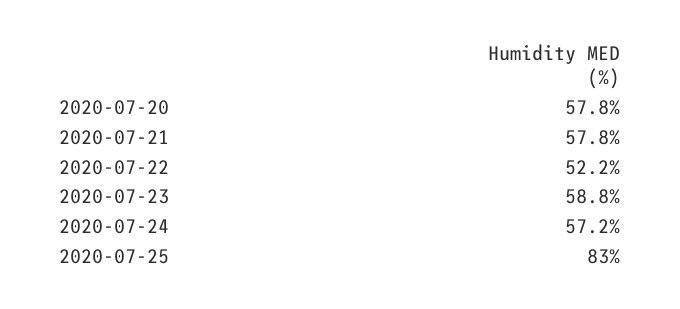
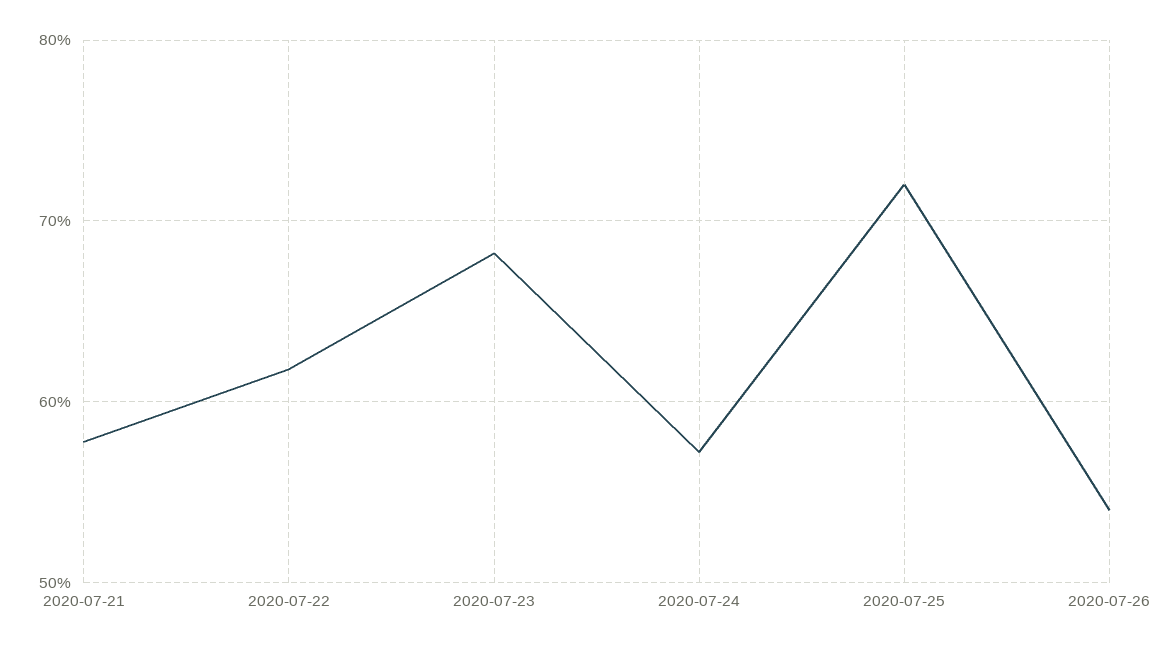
2020-07-20: 57.8 -> none
2020-07-22: 52.2 -> 62
2020-07-23: 58.8 -> 68
2020-07-25: 83 -> 72
2020-07-26: none -> 54

